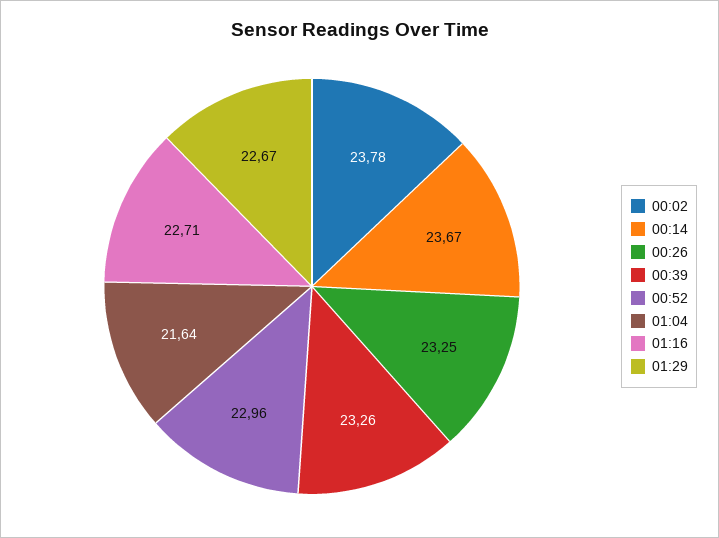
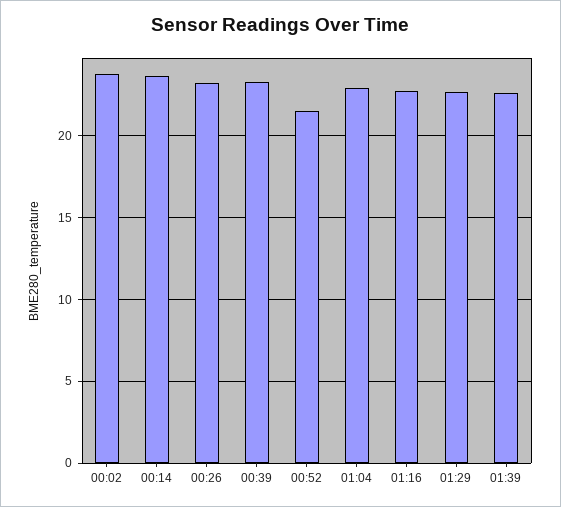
00:52: 22.96 -> 21.5
01:04: 21.64 -> 23
01:39: none -> 22.5

